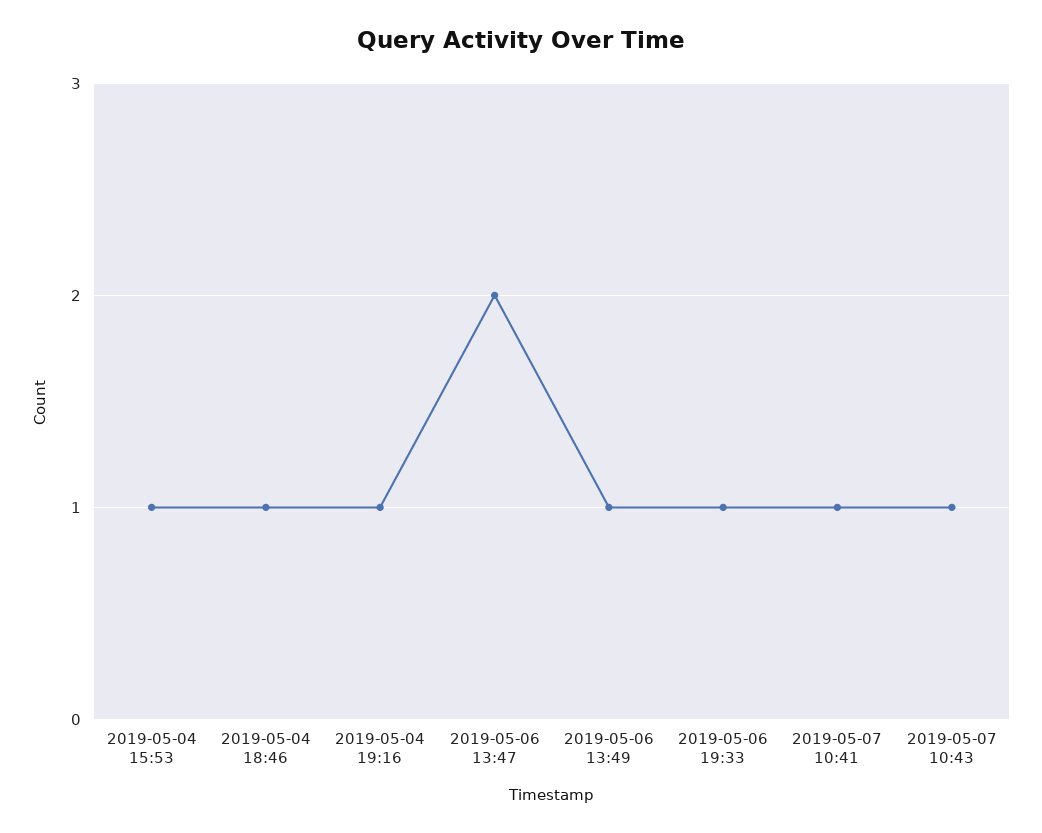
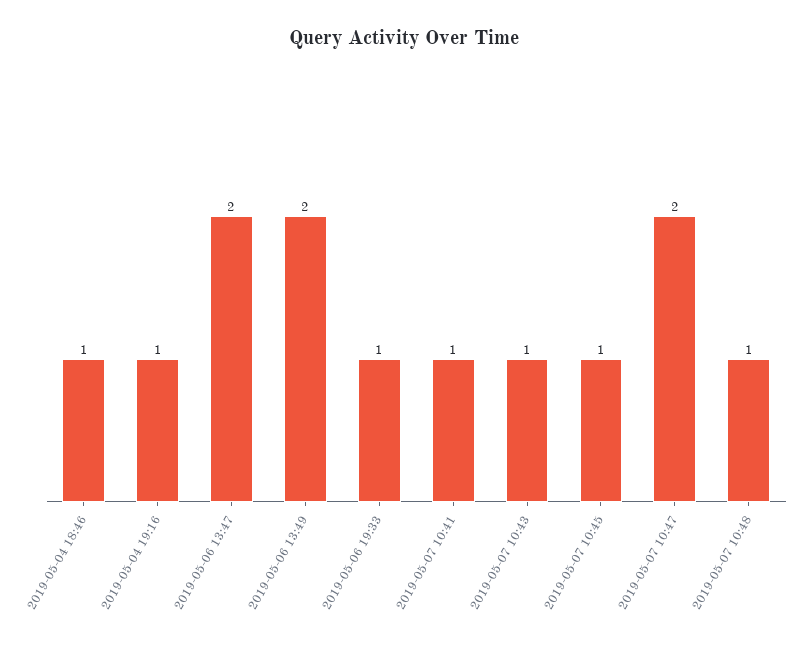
2019-05-04 15:53: 1 -> none
2019-05-06 13:49: 1 -> 2
2019-05-07 10:45: none -> 1
2019-05-07 10:47: none -> 2
2019-05-07 10:48: none -> 1

